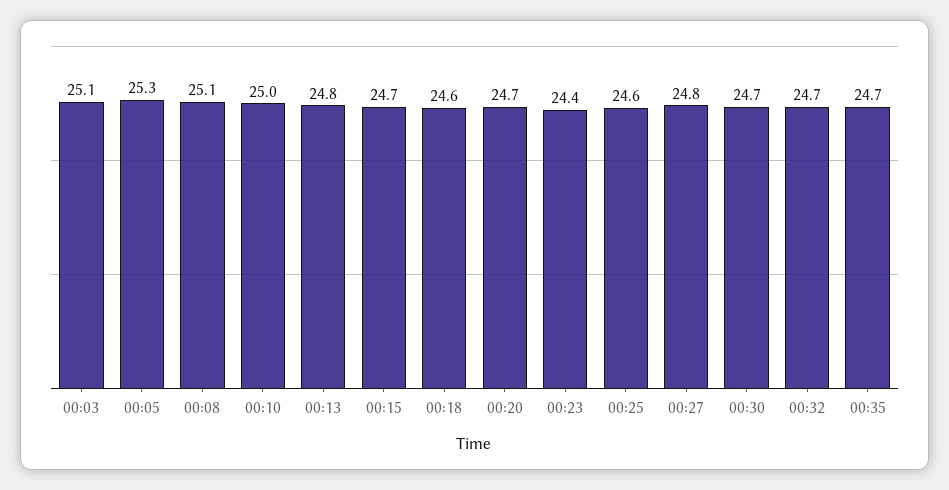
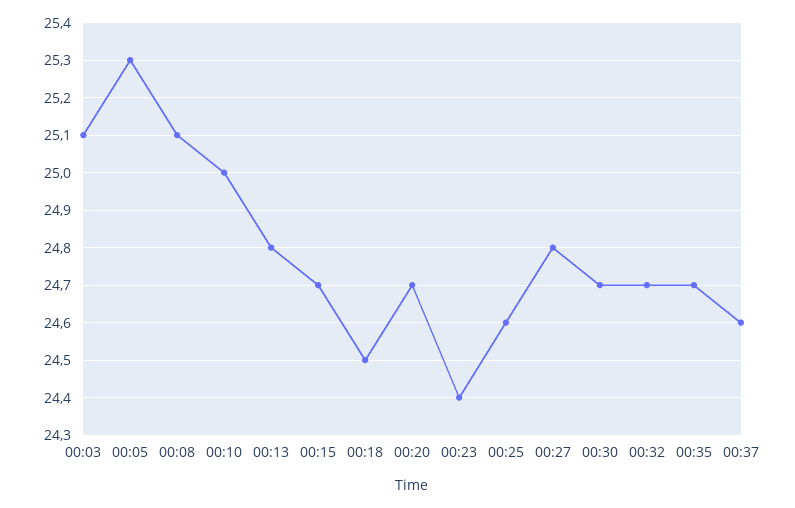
00:18: 24.6 -> 24.5
00:37: none -> 24.6

